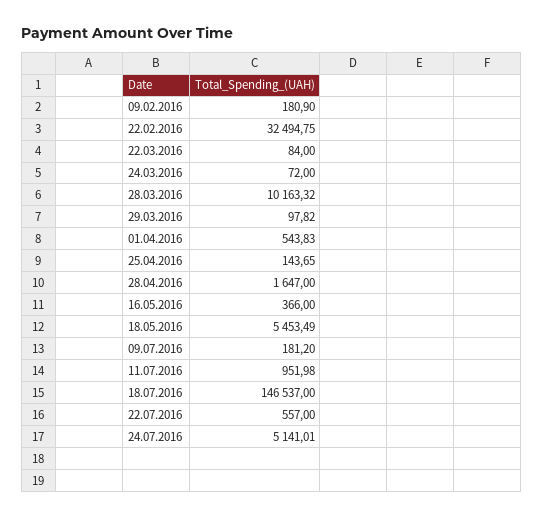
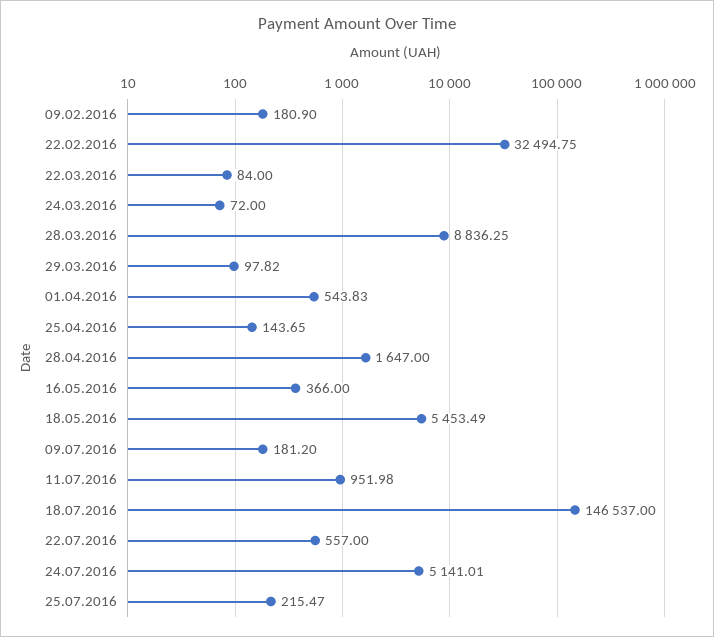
28.03.2016: 10163.32 -> 8836.25
25.07.2016: none -> 215.47

